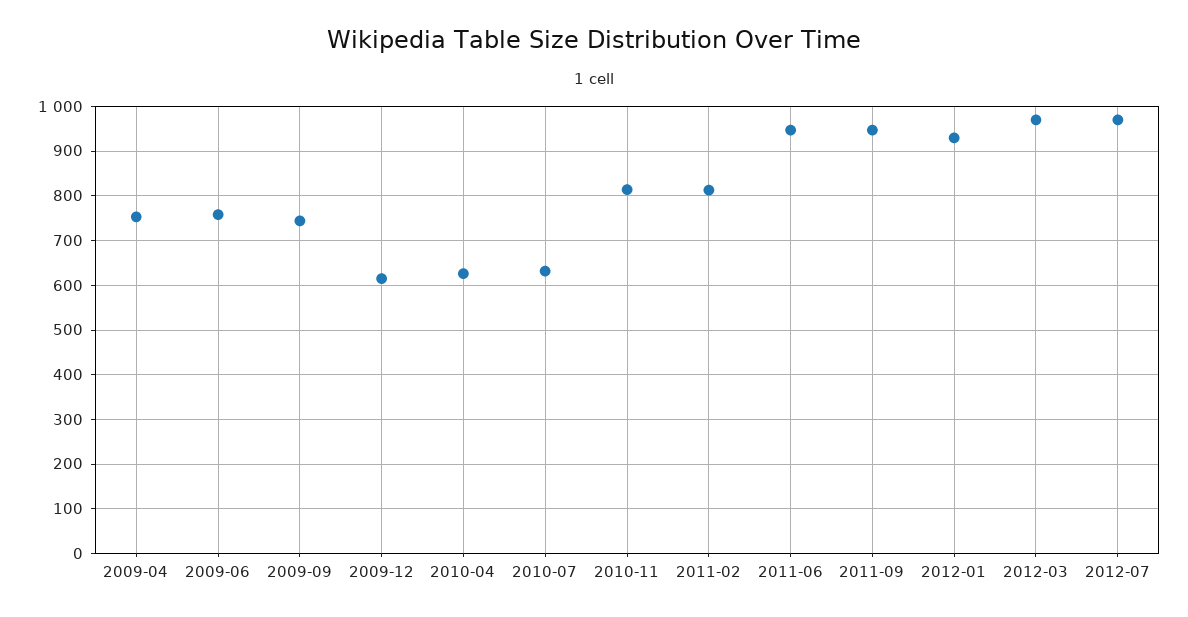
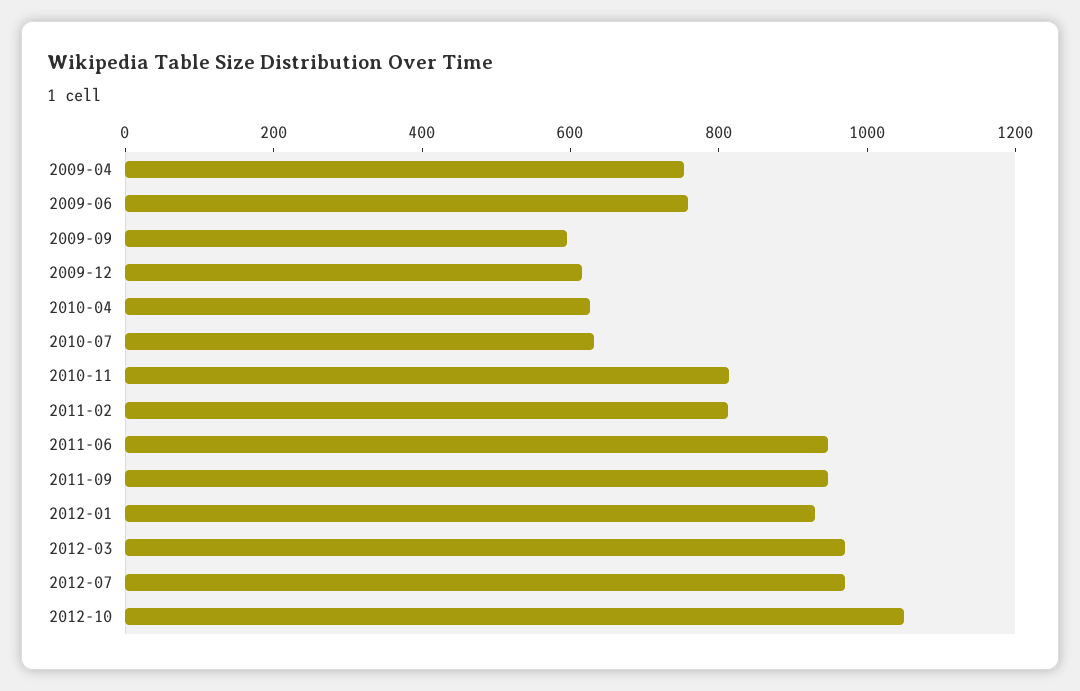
2009-09: 740 -> 600
2012-10: none -> 1050

